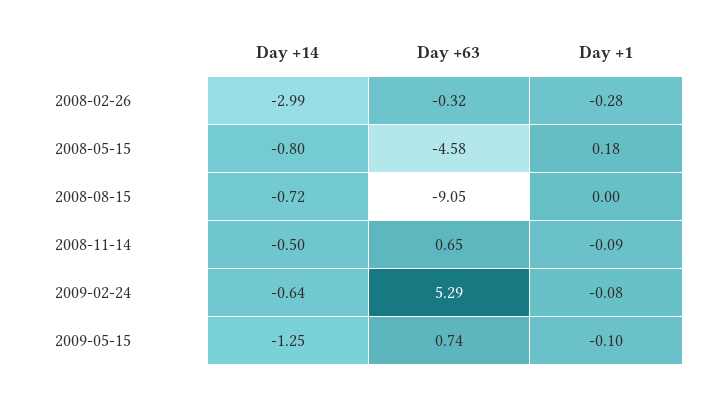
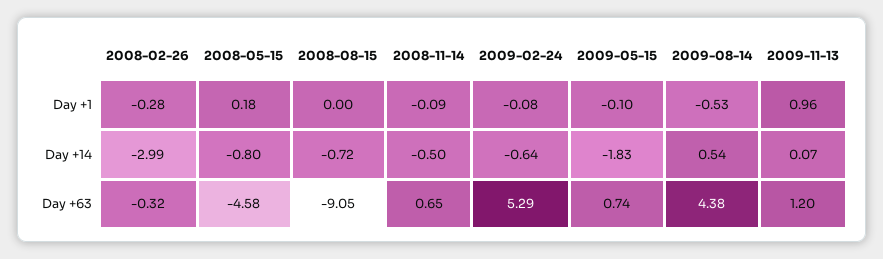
Day +14, 2009-05-15: -1.25 -> -1.83
Day +1, 2009-08-14: none -> -0.53
Day +1, 2009-11-13: none -> 0.96
Day +14, 2009-08-14: none -> 0.54
Day +14, 2009-11-13: none -> 0.07
Day +63, 2009-08-14: none -> 4.38
Day +63, 2009-11-13: none -> 1.2

